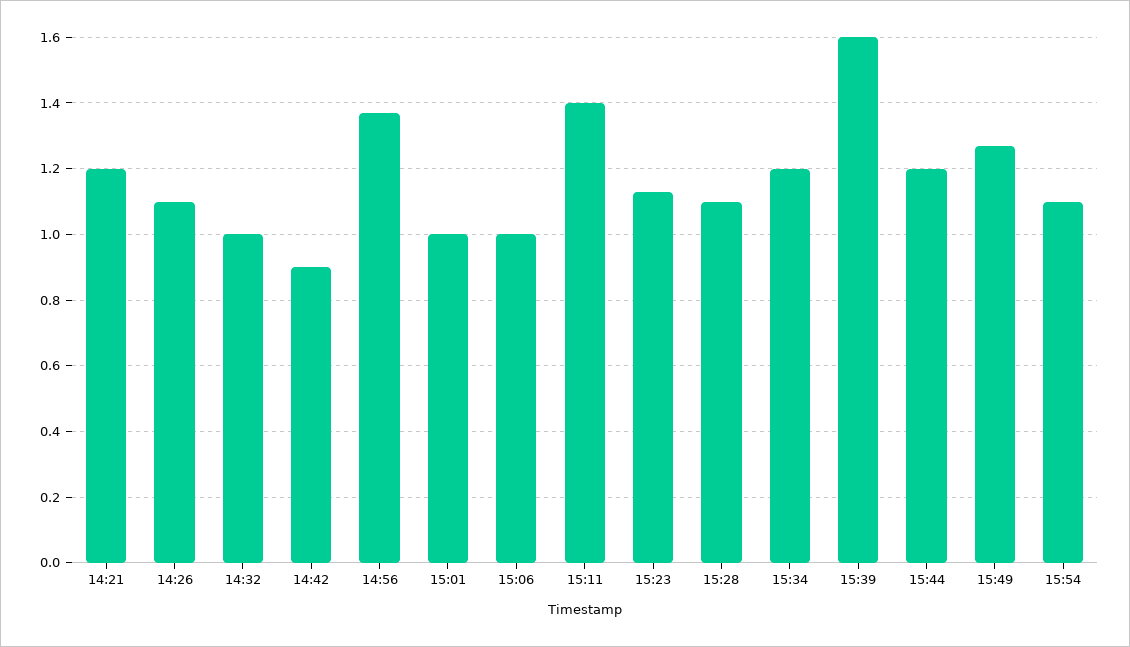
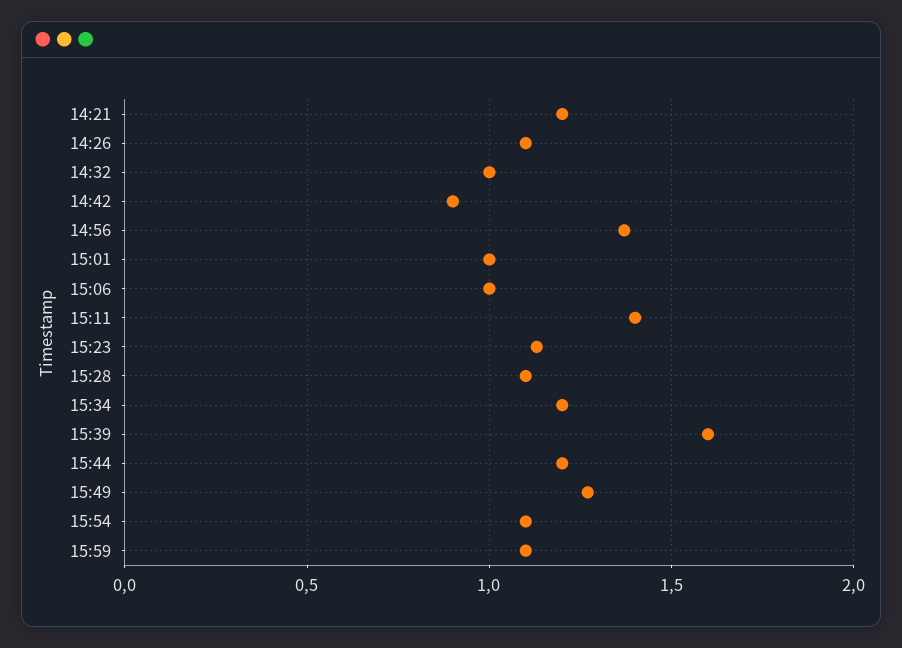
15:59: none -> 1.1

